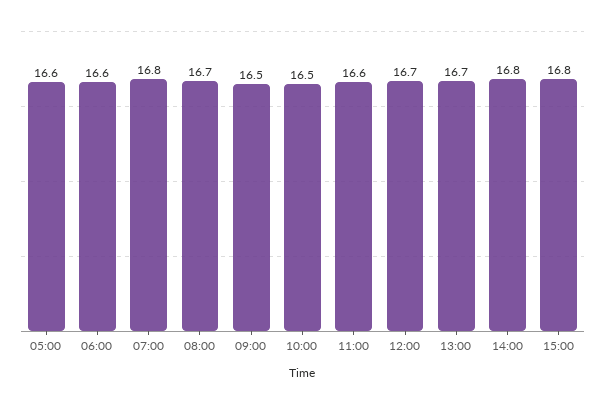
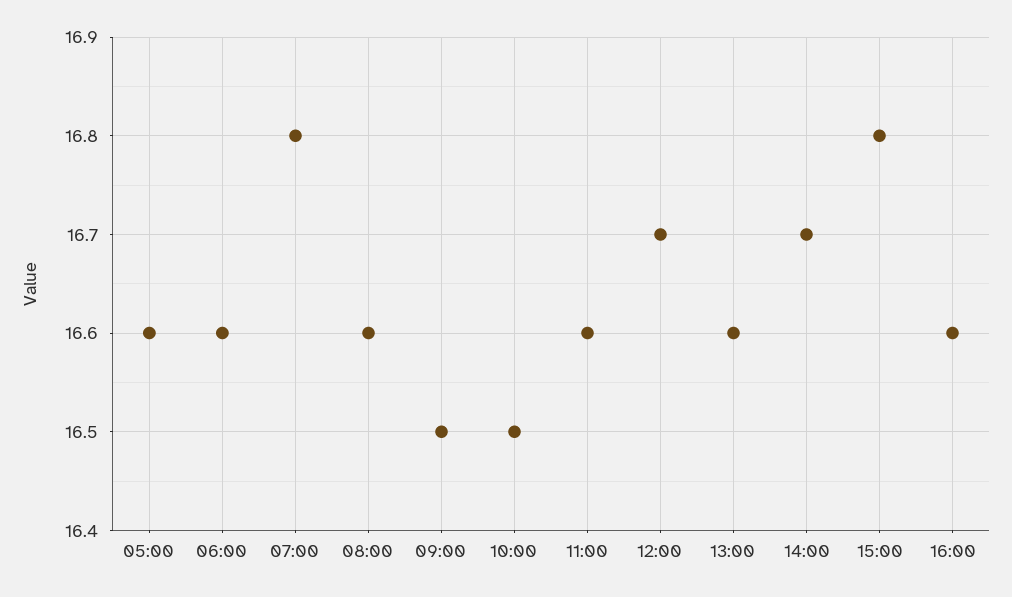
08:00: 16.7 -> 16.6
13:00: 16.7 -> 16.6
14:00: 16.8 -> 16.7
16:00: none -> 16.6

